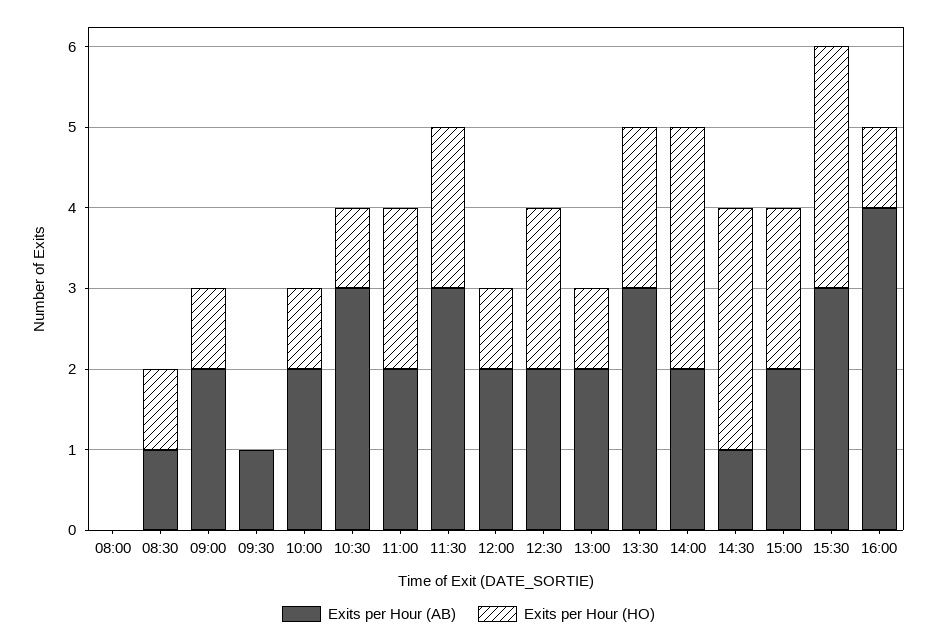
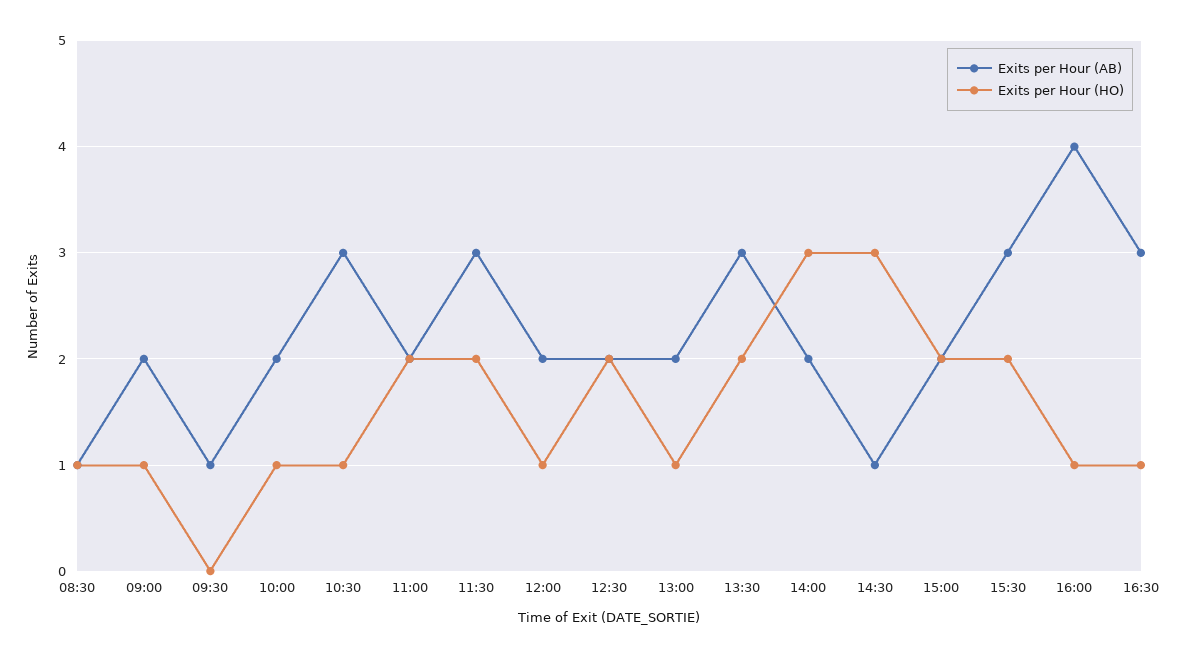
Exits per Hour (AB), 08:00: 0 -> none
Exits per Hour (HO), 08:00: 0 -> none
Exits per Hour (HO), 15:30: 3 -> 2
Exits per Hour (AB), 16:30: none -> 3
Exits per Hour (HO), 16:30: none -> 1

